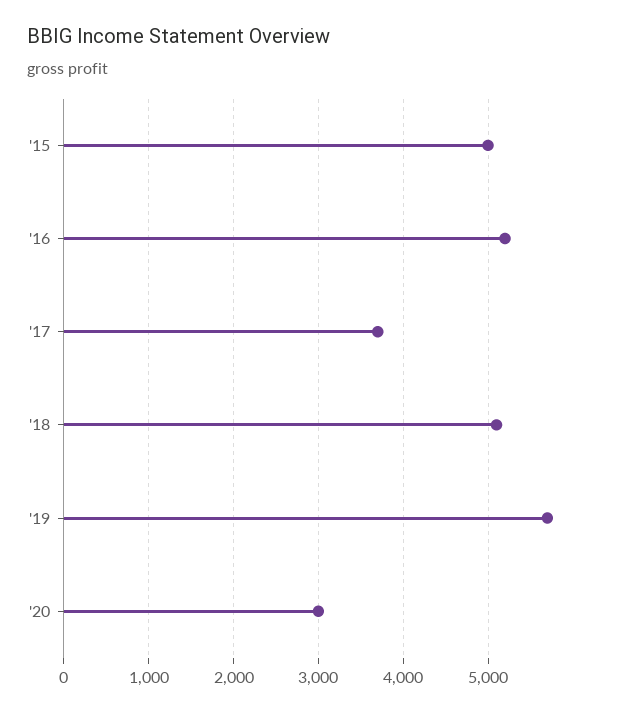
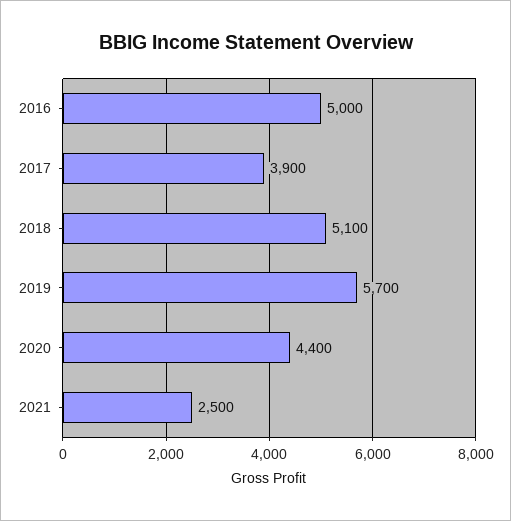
'15: 5000 -> none
'16: 5200 -> 5000
'17: 3700 -> 3900
'20: 3000 -> 4400
2021: none -> 2500

